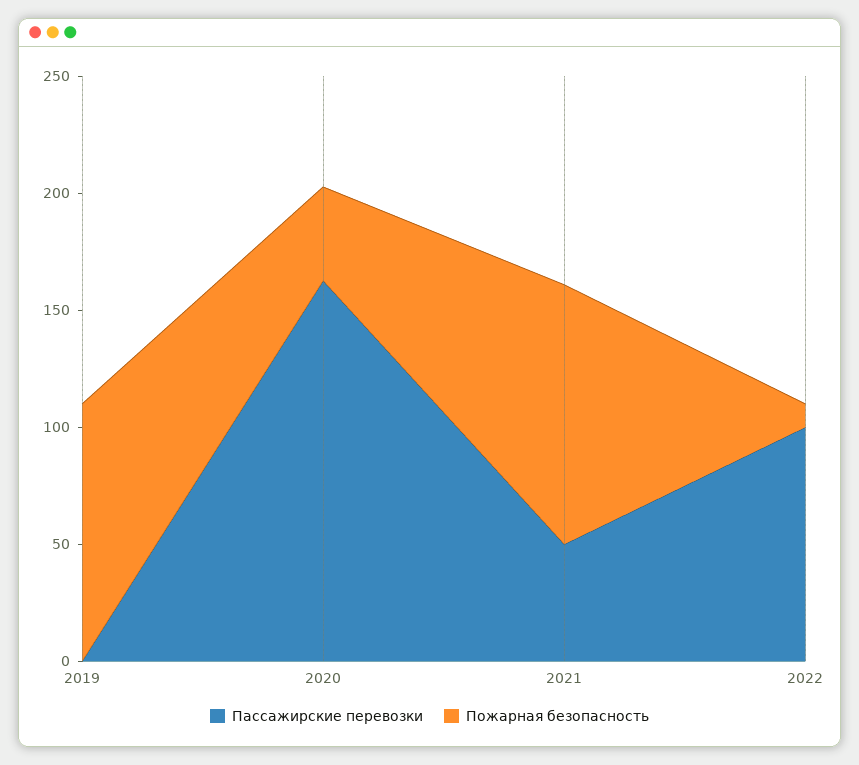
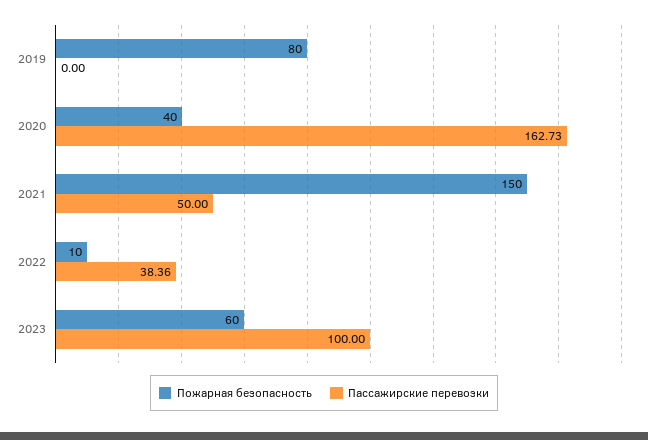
Пожарная безопасность, 2019: 110 -> 80
Пожарная безопасность, 2021: 110 -> 150
Пассажирские перевозки, 2022: 100 -> 38.36
Пожарная безопасность, 2023: none -> 60
Пассажирские перевозки, 2023: none -> 100

